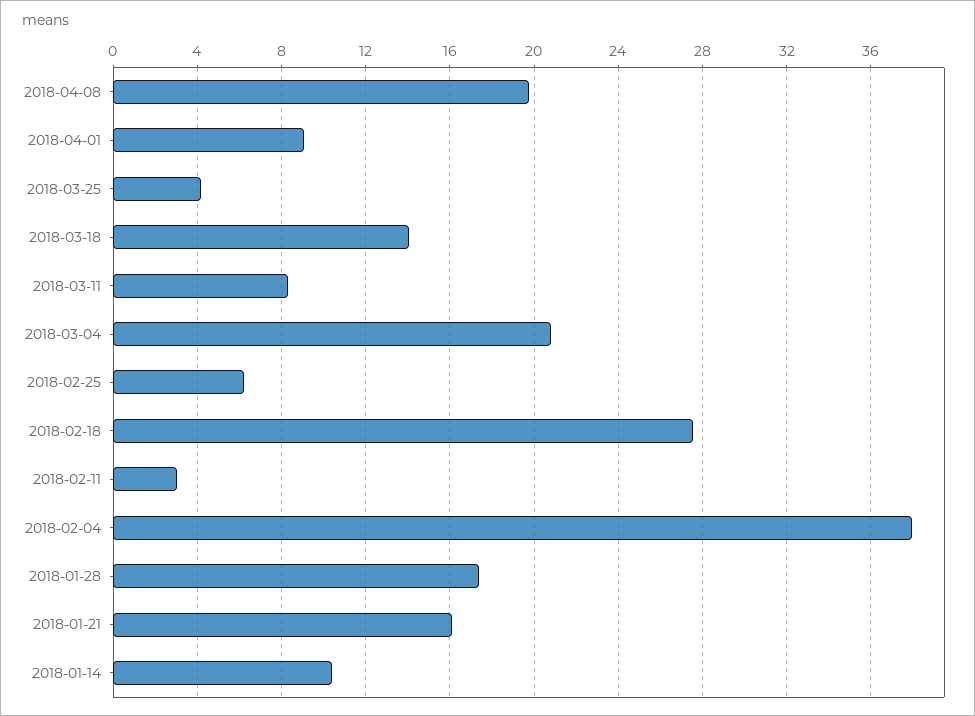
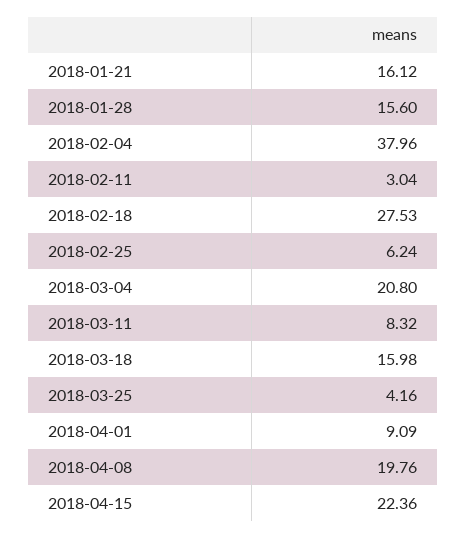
2018-03-18: 14 -> 15.98
2018-01-28: 17.5 -> 15.6
2018-01-14: 10.5 -> none
2018-04-15: none -> 22.36

